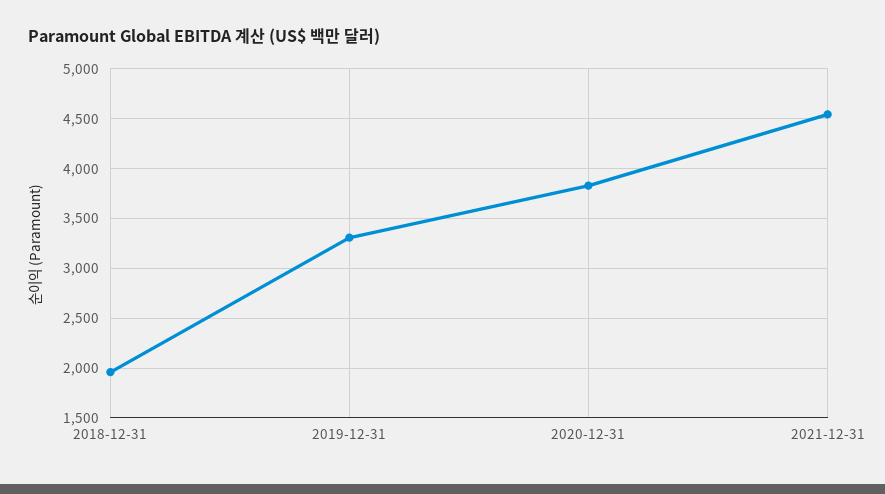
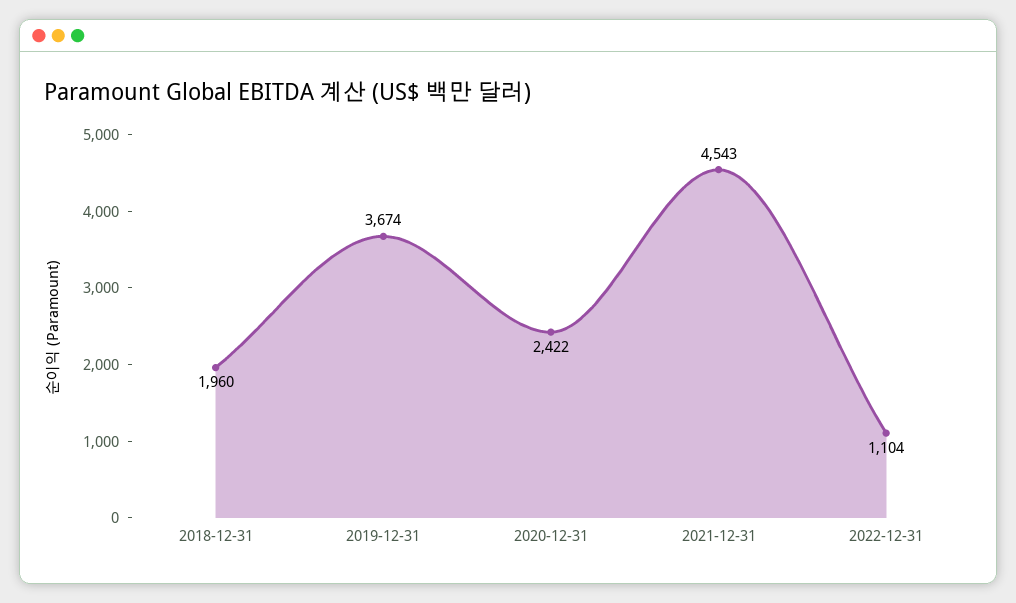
2019-12-31: 3300 -> 3674
2020-12-31: 3800 -> 2422
2022-12-31: none -> 1104

